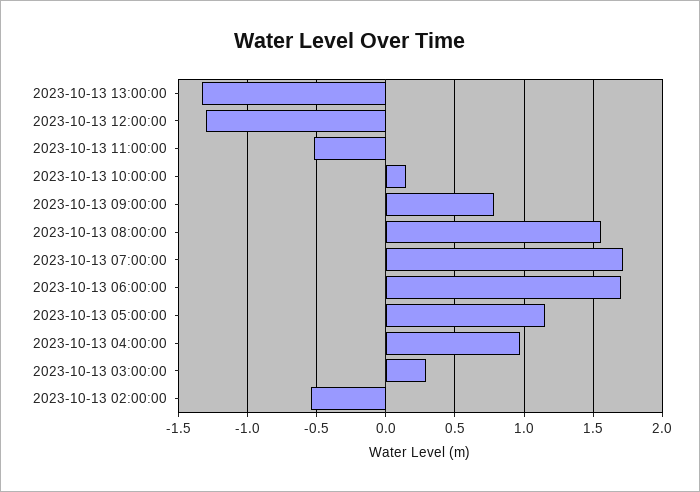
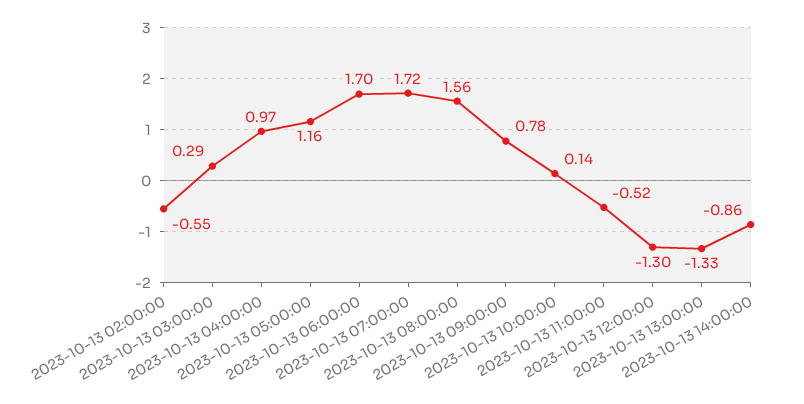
2023-10-13 14:00:00: none -> -0.86

